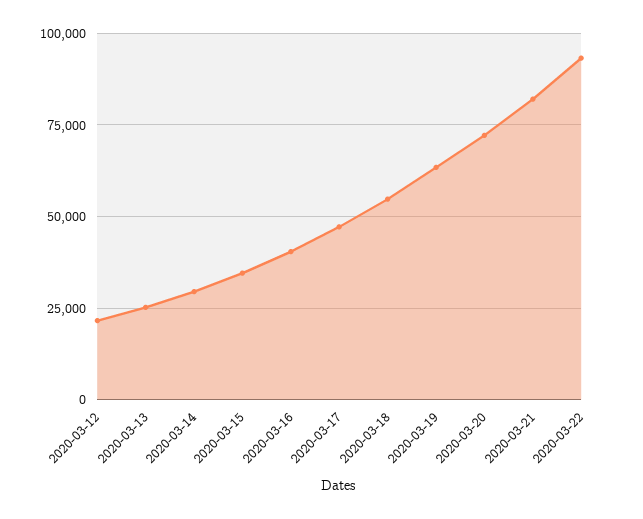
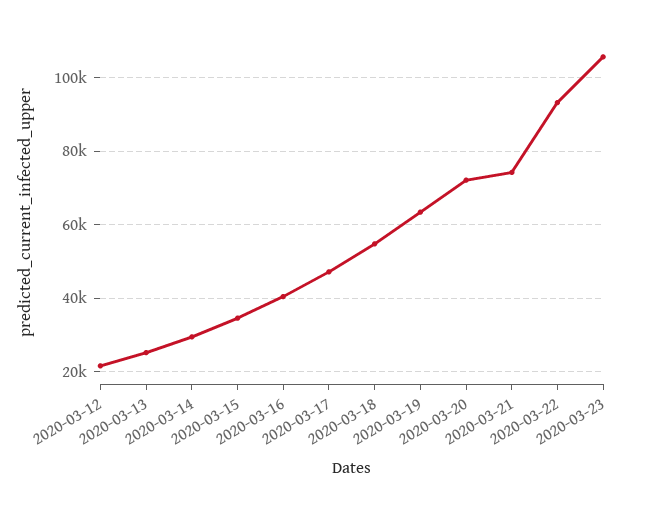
2020-03-21: 82500 -> 74000
2020-03-23: none -> 106000

